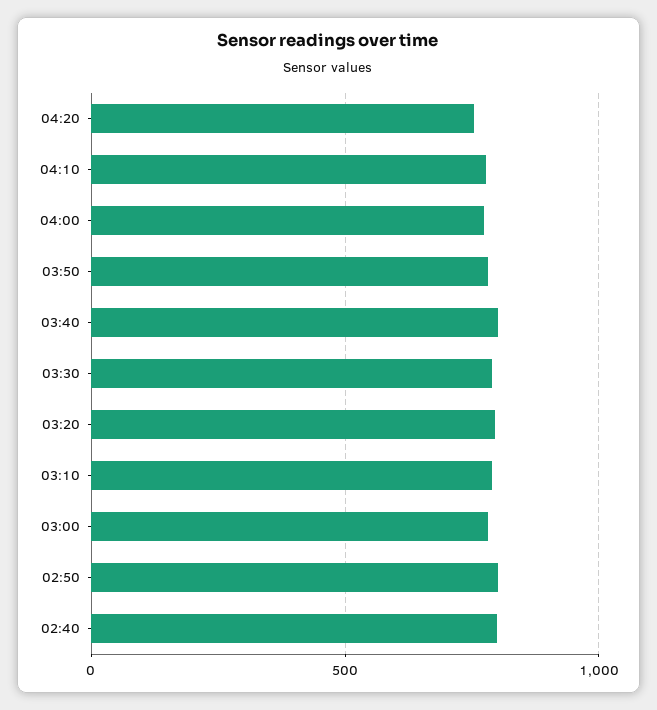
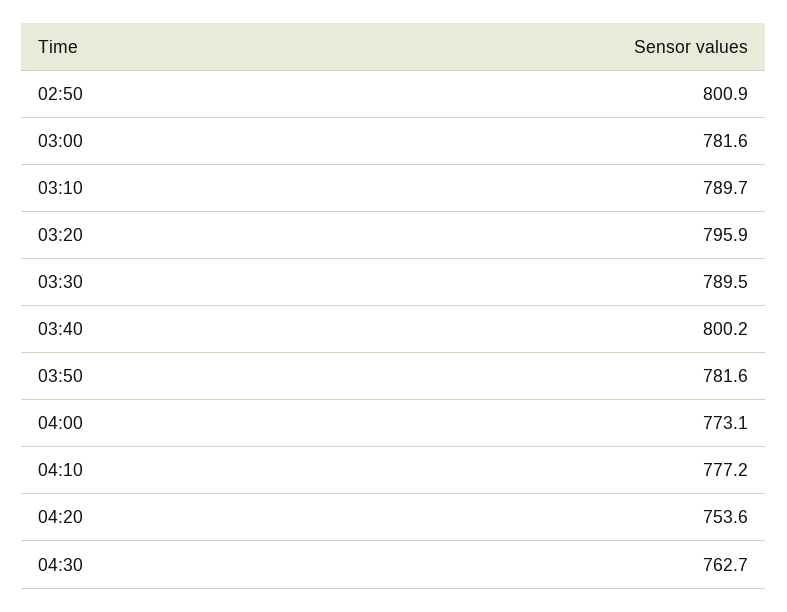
02:40: 800 -> none
04:30: none -> 762.7

